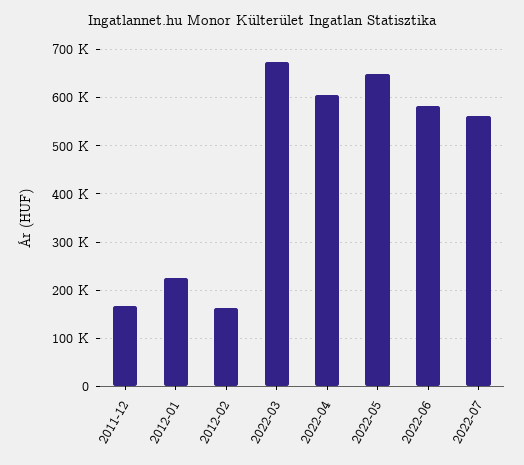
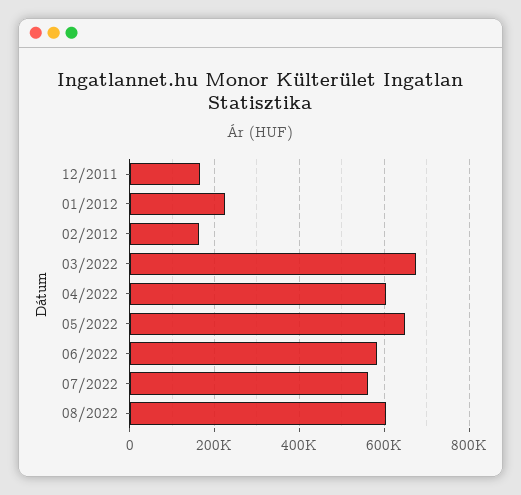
08/2022: none -> 600000

